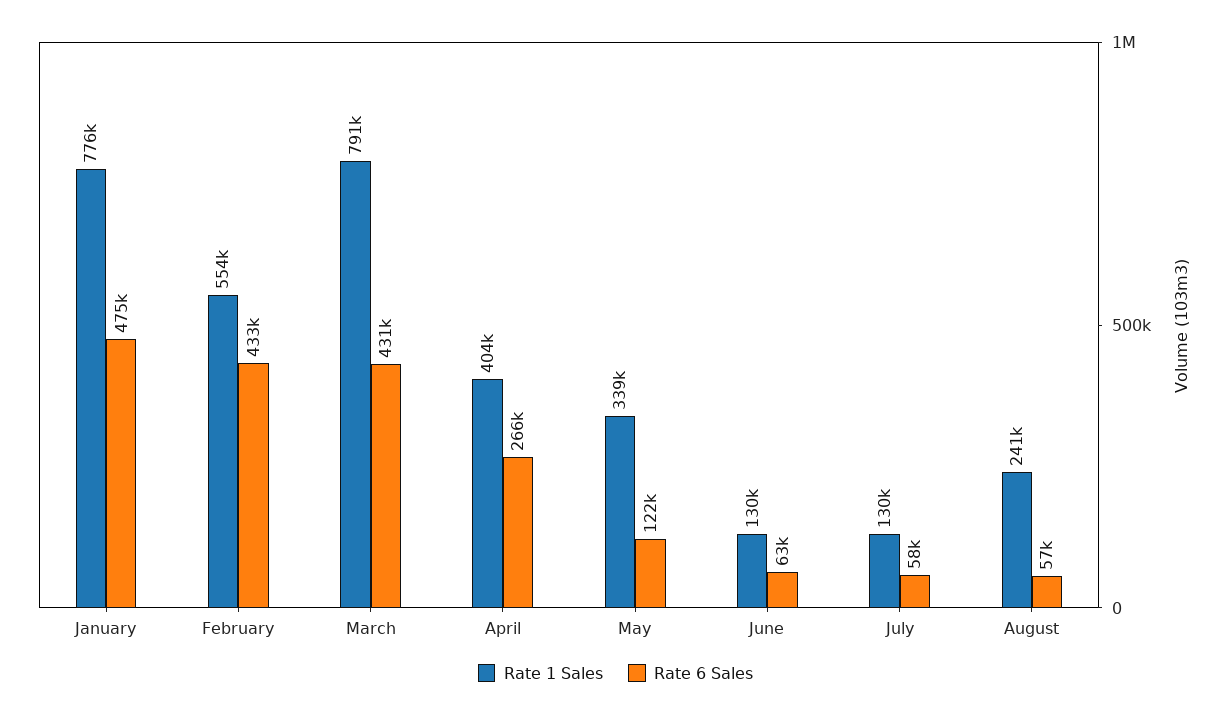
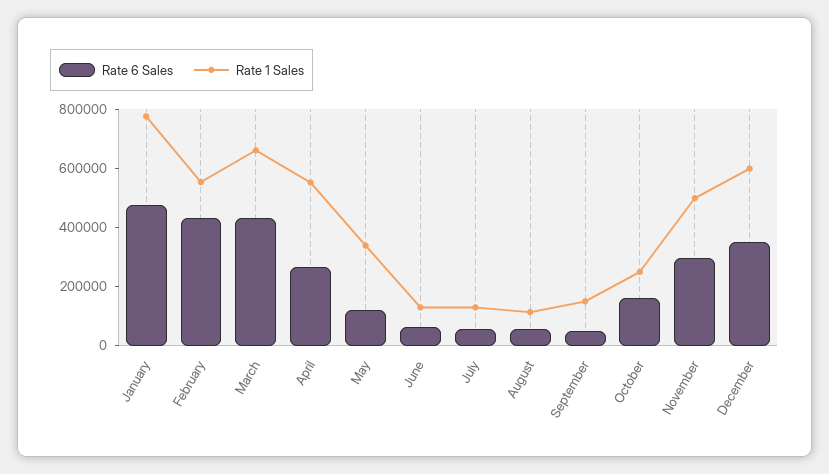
Rate 1 Sales, March: 791000 -> 650000
Rate 1 Sales, April: 404000 -> 550000
Rate 1 Sales, August: 241000 -> 100000
Rate 6 Sales, September: none -> 50000
Rate 1 Sales, September: none -> 150000
Rate 6 Sales, October: none -> 150000
Rate 1 Sales, October: none -> 250000
Rate 6 Sales, November: none -> 300000
Rate 1 Sales, November: none -> 500000
Rate 6 Sales, December: none -> 350000
Rate 1 Sales, December: none -> 600000

